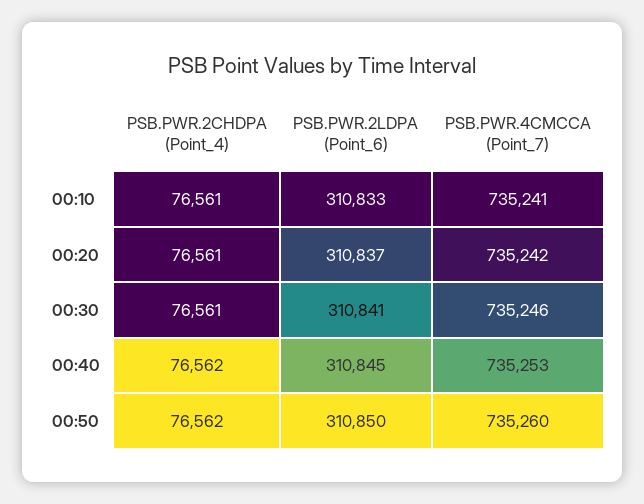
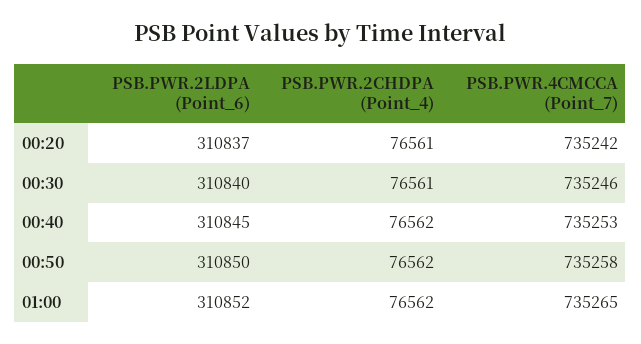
PSB.PWR.2CHDPA (Point_4), 00:10: 76561 -> none
PSB.PWR.2LDPA (Point_6), 00:10: 310833 -> none
PSB.PWR.4CMCCA (Point_7), 00:10: 735241 -> none
PSB.PWR.2LDPA (Point_6), 00:30: 310841 -> 310840
PSB.PWR.4CMCCA (Point_7), 00:50: 735260 -> 735258
PSB.PWR.2LDPA (Point_6), 01:00: none -> 310852
PSB.PWR.2CHDPA (Point_4), 01:00: none -> 76562
PSB.PWR.4CMCCA (Point_7), 01:00: none -> 735265

